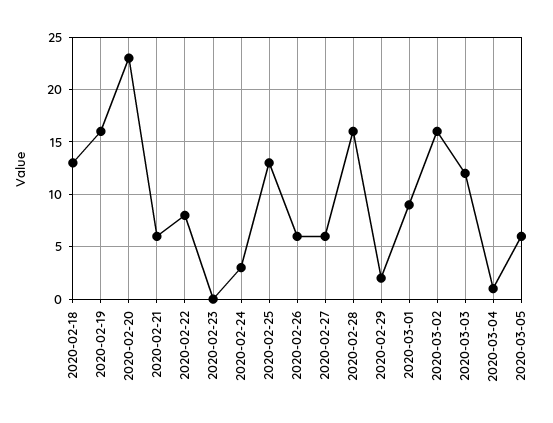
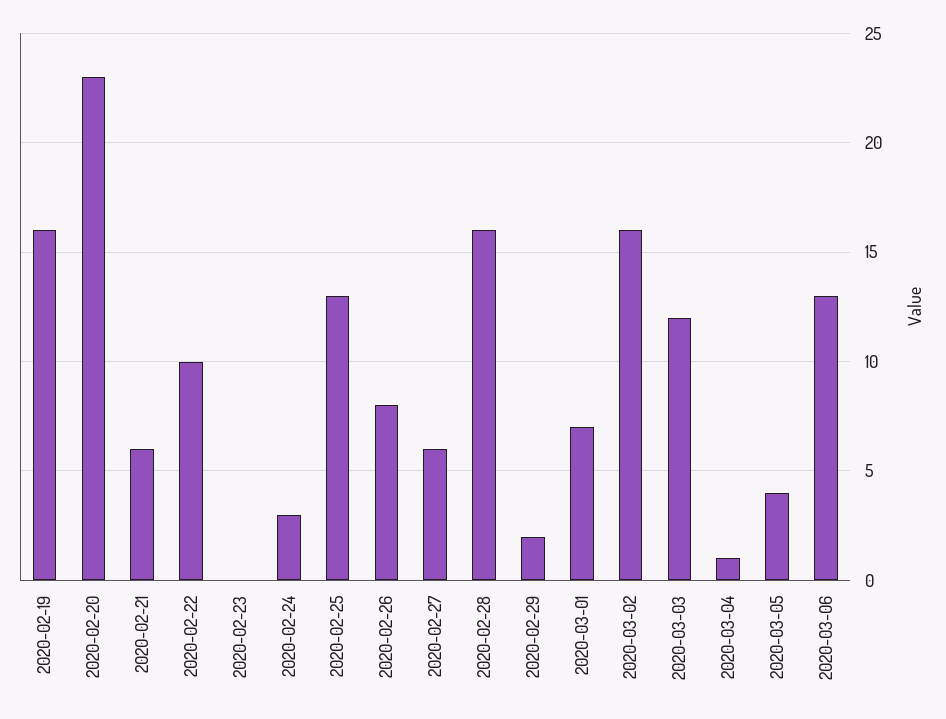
2020-02-18: 13 -> none
2020-02-22: 8 -> 10
2020-02-26: 6 -> 8
2020-03-01: 9 -> 7
2020-03-05: 6 -> 4
2020-03-06: none -> 13

